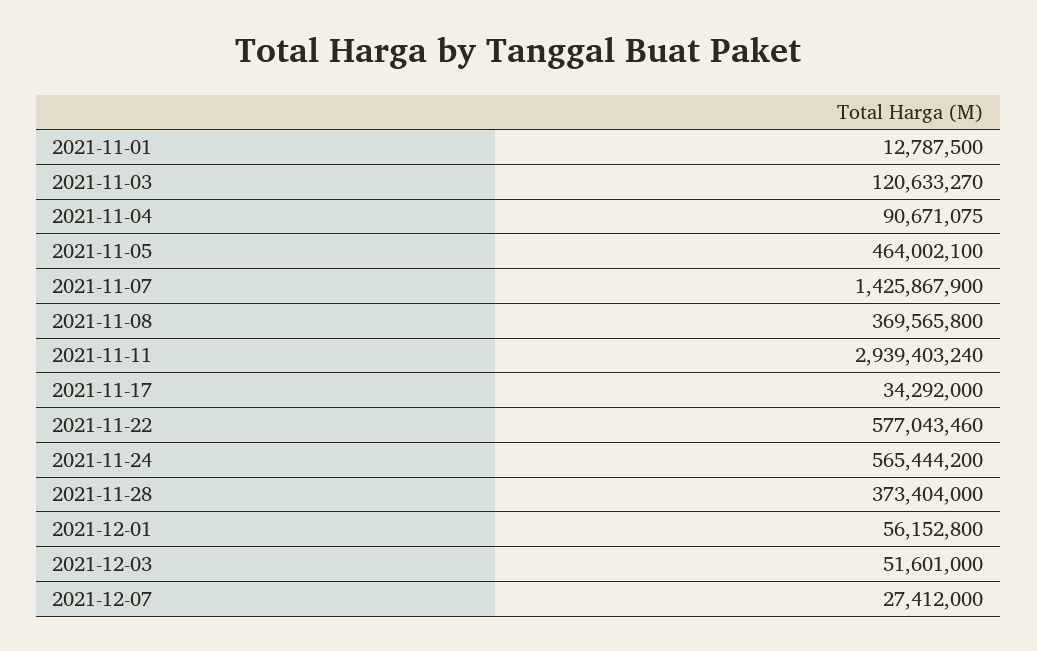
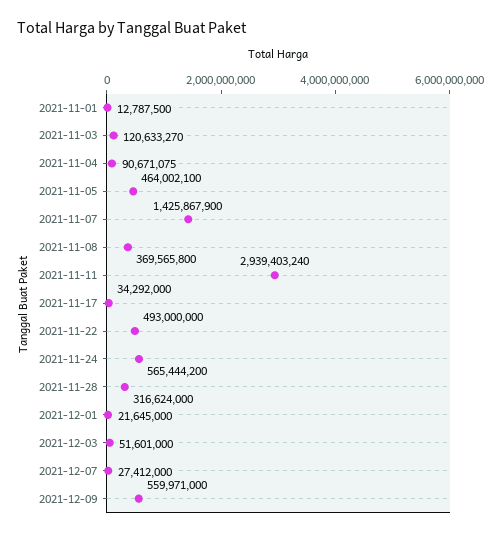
2021-11-22: 577043460 -> 493000000
2021-11-28: 373404000 -> 316624000
2021-12-01: 56152800 -> 21645000
2021-12-09: none -> 559971000

